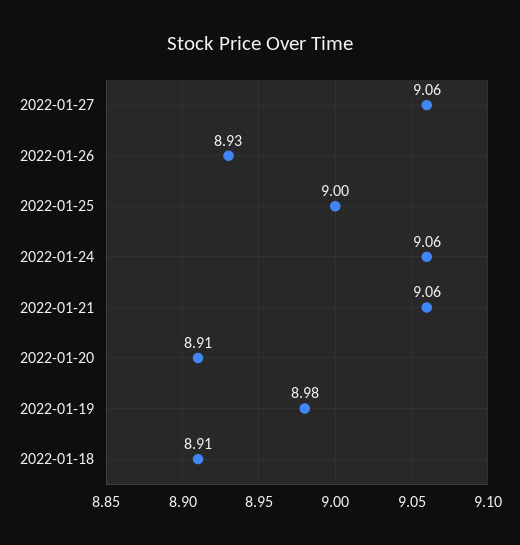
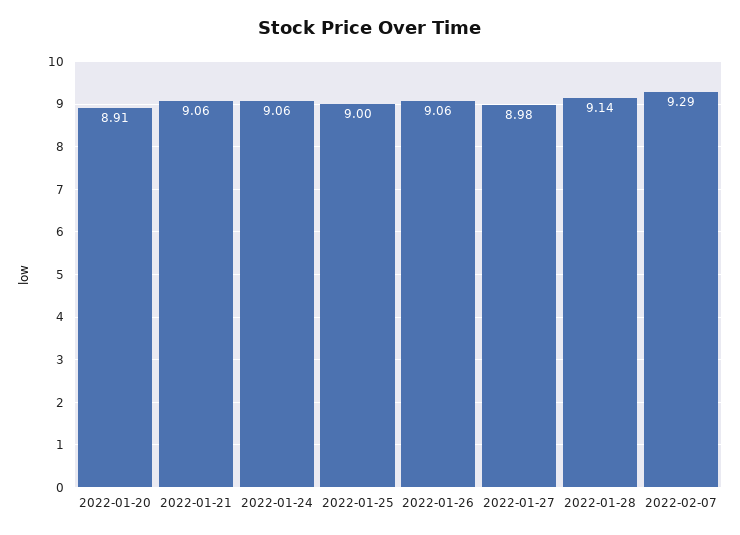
2022-01-27: 9.06 -> 8.98
2022-01-26: 8.93 -> 9.06
2022-01-19: 8.98 -> none
2022-01-18: 8.91 -> none
2022-01-28: none -> 9.14
2022-02-07: none -> 9.29

